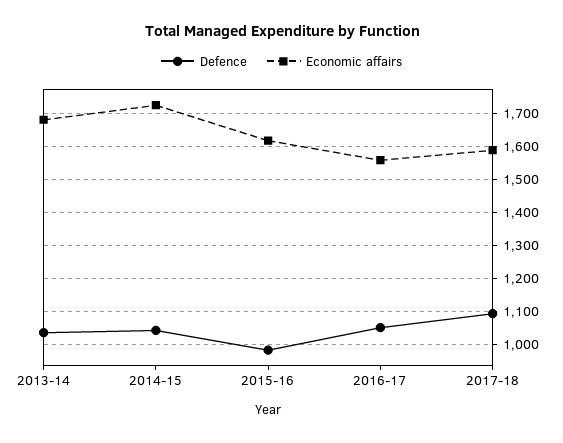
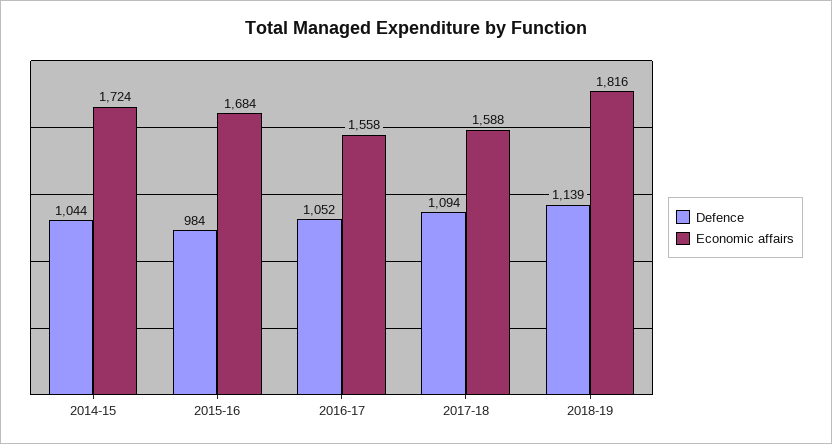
Defence, 2013-14: 1040 -> none
Economic affairs, 2013-14: 1680 -> none
Economic affairs, 2015-16: 1620 -> 1684
Defence, 2018-19: none -> 1139
Economic affairs, 2018-19: none -> 1816

